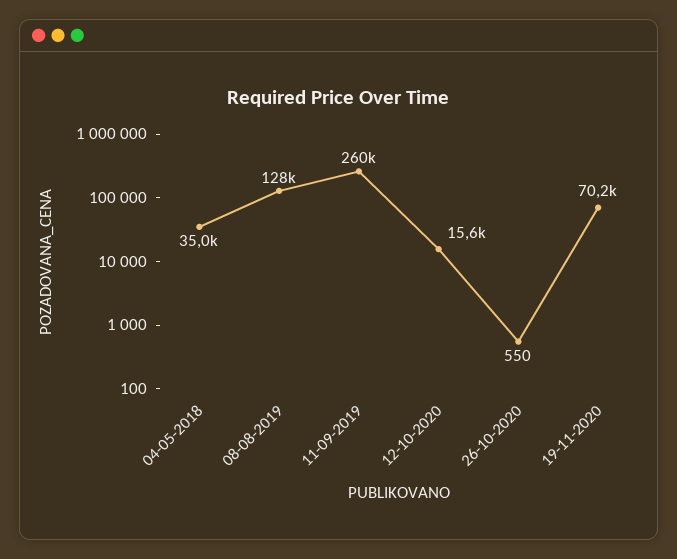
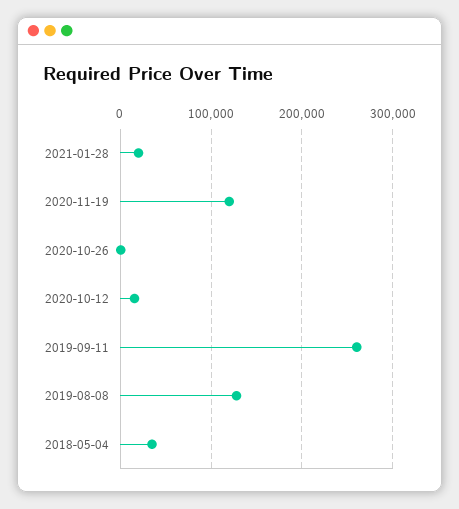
19-11-2020: 70200 -> 120000
2021-01-28: none -> 20000

